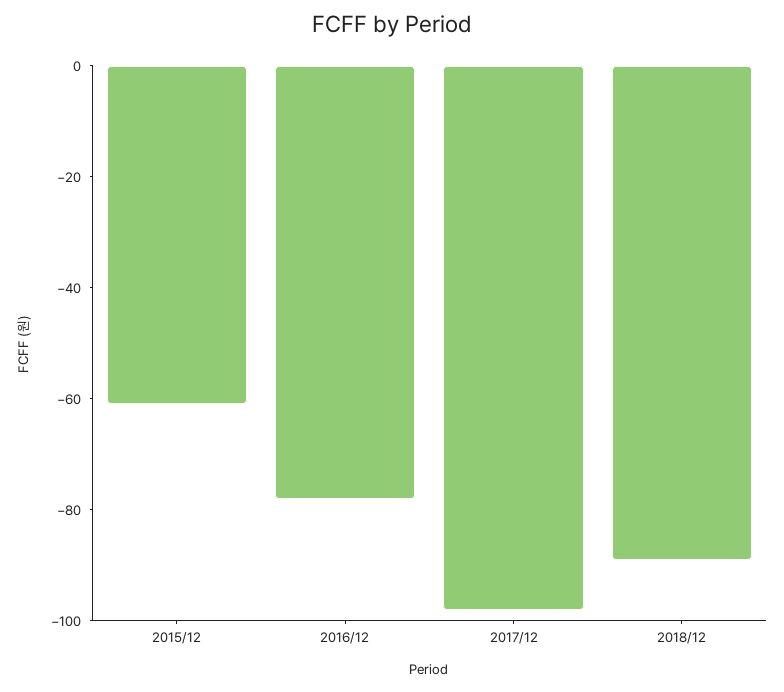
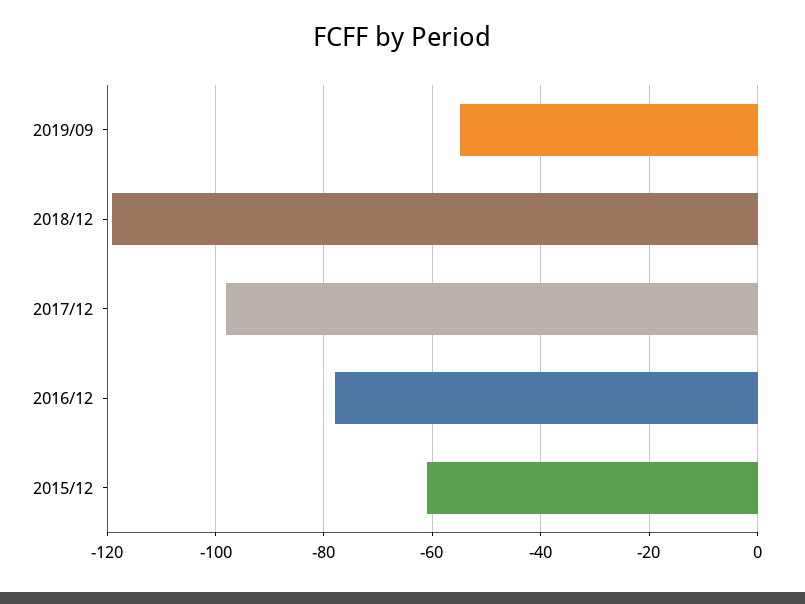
2018/12: -90 -> -120
2019/09: none -> -55

